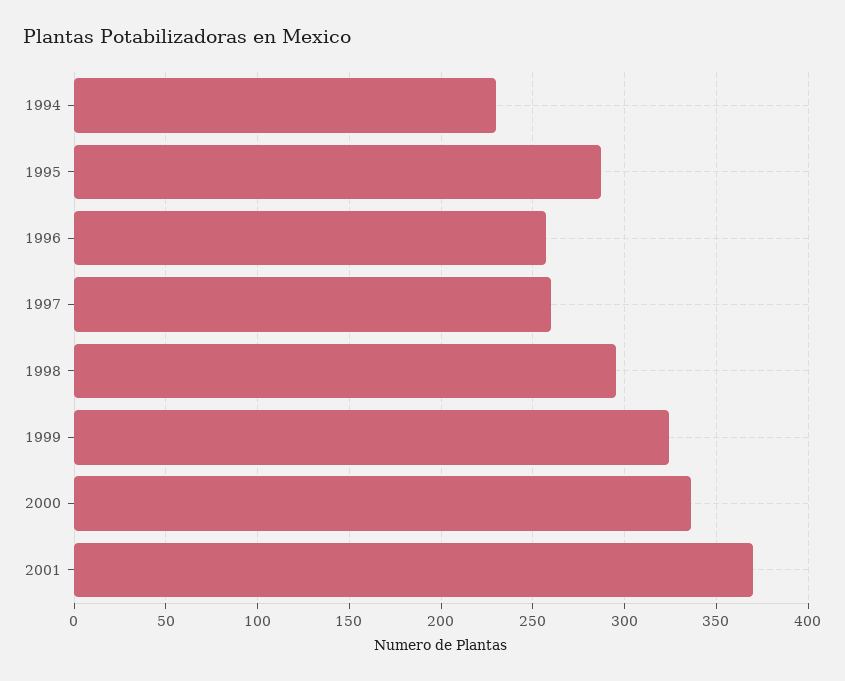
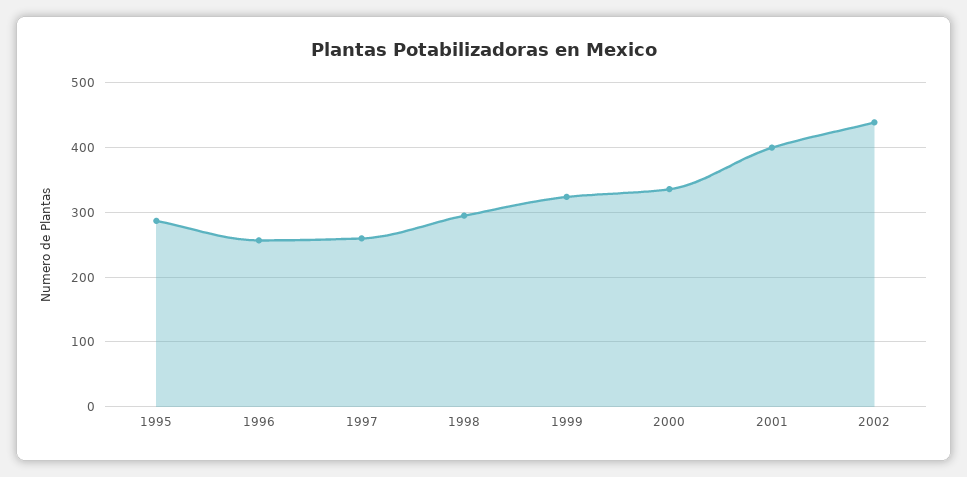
1994: 230 -> none
2001: 370 -> 400
2002: none -> 440

